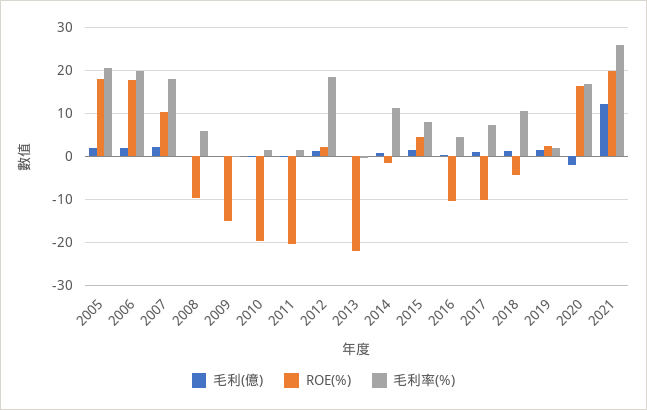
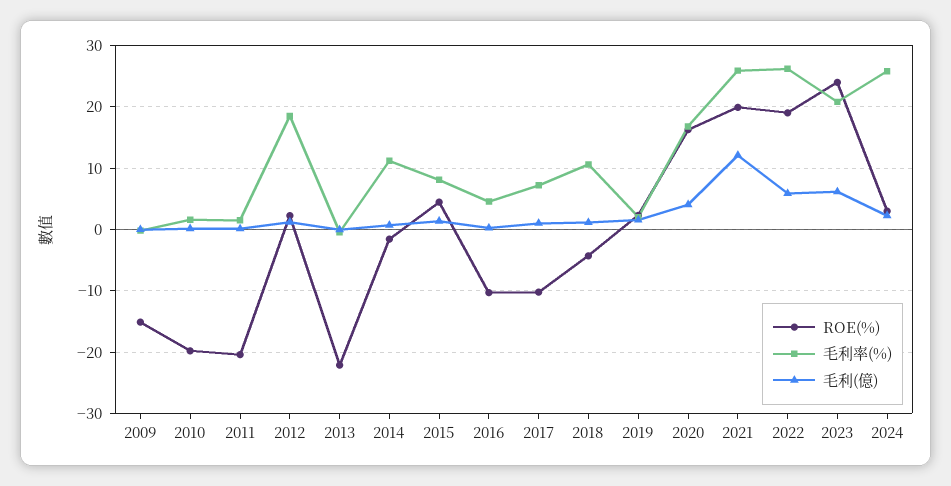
毛利(億), 2005: 2 -> none
ROE(%), 2005: 18 -> none
毛利率(%), 2005: 20 -> none
毛利(億), 2006: 2 -> none
ROE(%), 2006: 18 -> none
毛利率(%), 2006: 20 -> none
毛利(億), 2007: 2 -> none
ROE(%), 2007: 10 -> none
毛利率(%), 2007: 18 -> none
毛利(億), 2008: 0 -> none
ROE(%), 2008: -10 -> none
毛利率(%), 2008: 6 -> none
毛利(億), 2020: -2 -> 4
ROE(%), 2022: none -> 19
毛利率(%), 2022: none -> 26
毛利(億), 2022: none -> 6
ROE(%), 2023: none -> 24
毛利率(%), 2023: none -> 21
毛利(億), 2023: none -> 6
ROE(%), 2024: none -> 3
毛利率(%), 2024: none -> 26
毛利(億), 2024: none -> 2

